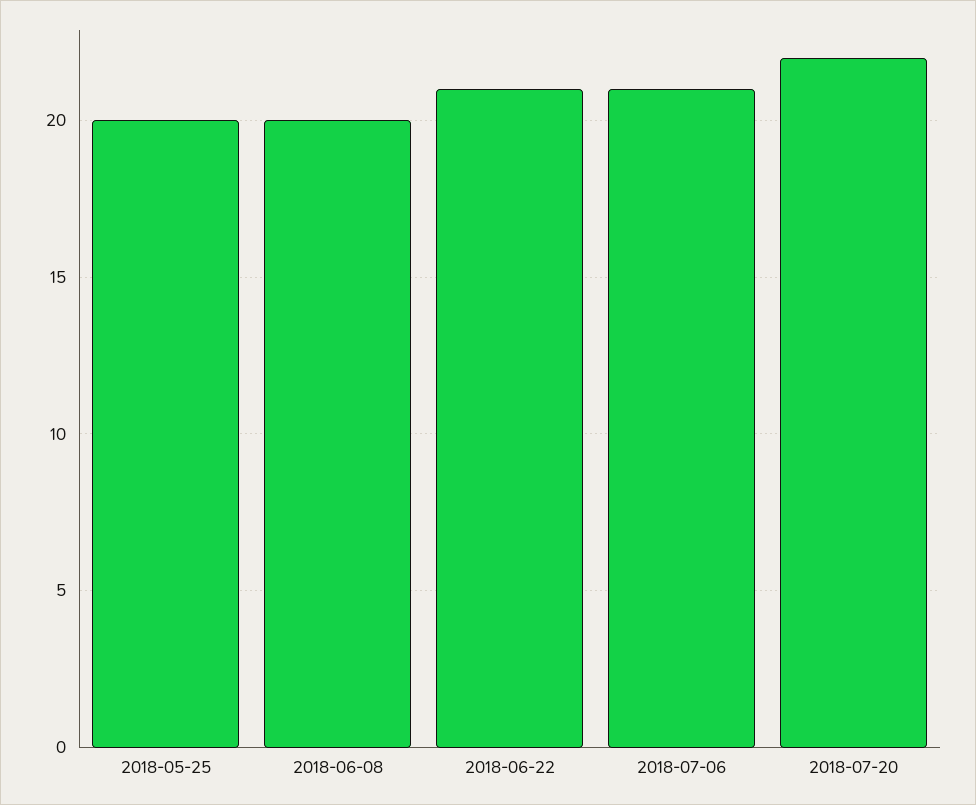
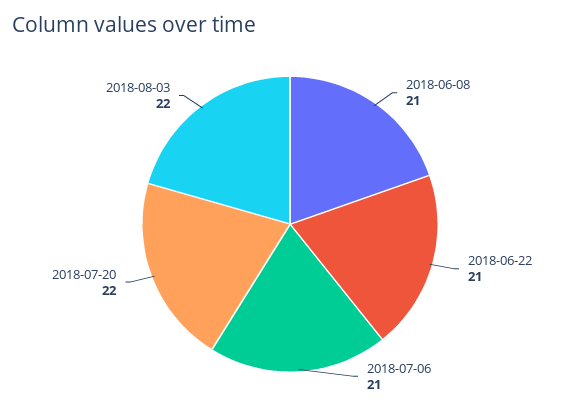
2018-05-25: 20 -> none
2018-06-08: 20 -> 21
2018-08-03: none -> 22

